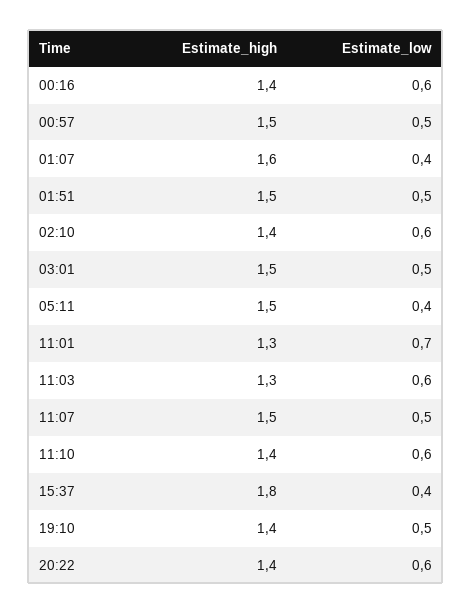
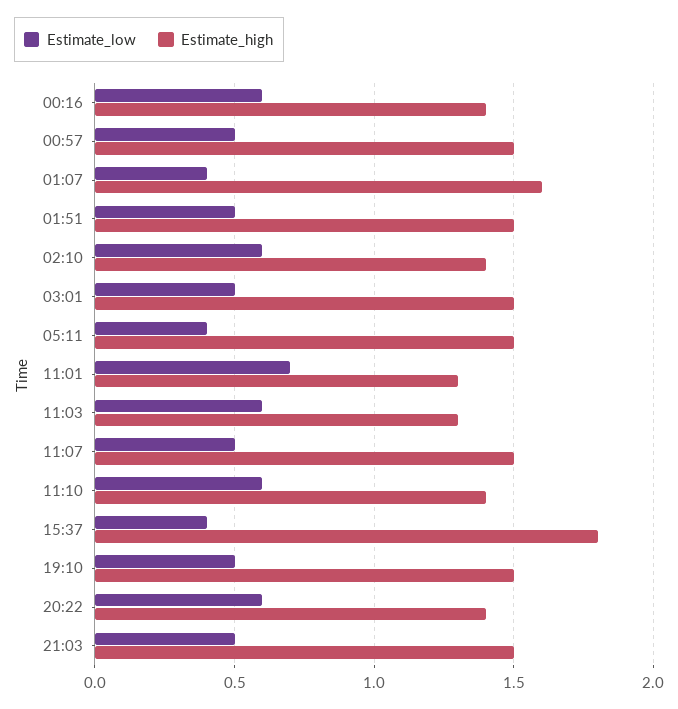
Estimate_high, 19:10: 1.4 -> 1.5
Estimate_low, 21:03: none -> 0.5
Estimate_high, 21:03: none -> 1.5

